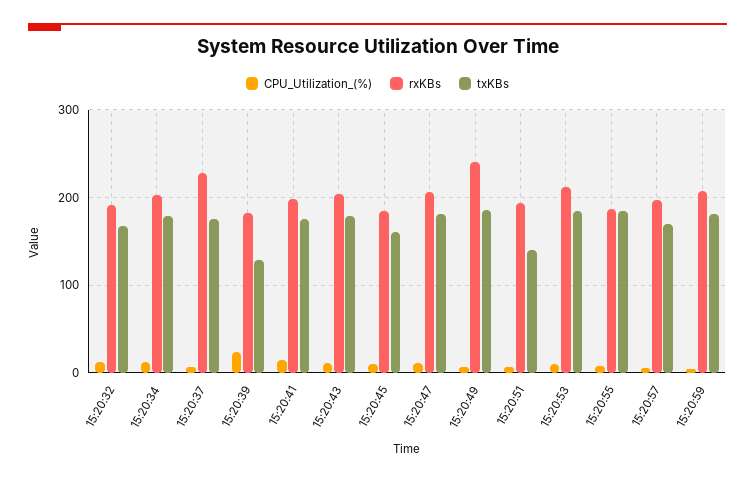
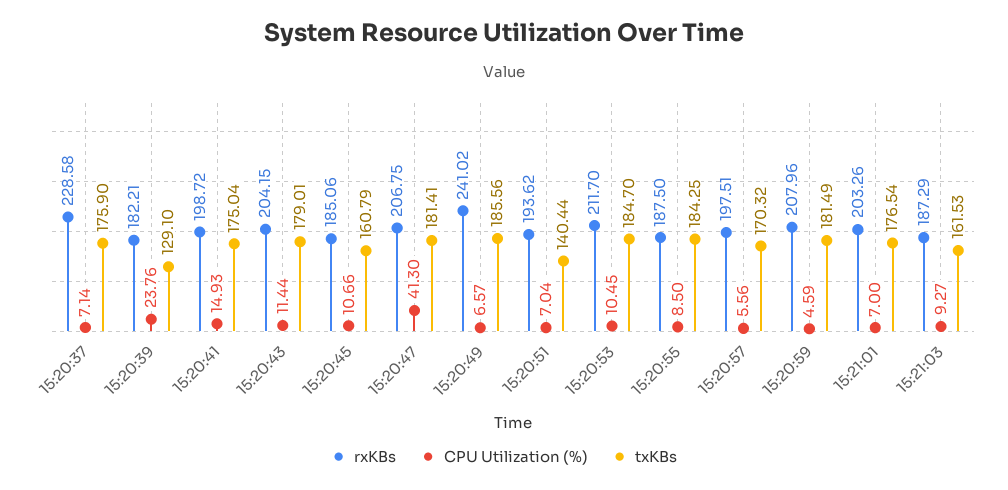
CPU_Utilization_(%), 15:20:32: 10 -> none
rxKBs, 15:20:32: 190 -> none
txKBs, 15:20:32: 170 -> none
CPU_Utilization_(%), 15:20:34: 10 -> none
rxKBs, 15:20:34: 200 -> none
txKBs, 15:20:34: 180 -> none
CPU_Utilization_(%), 15:20:47: 10 -> 41.3
rxKBs, 15:21:01: none -> 203.26
CPU_Utilization_(%), 15:21:01: none -> 7
txKBs, 15:21:01: none -> 176.54
rxKBs, 15:21:03: none -> 187.29
CPU_Utilization_(%), 15:21:03: none -> 9.27
txKBs, 15:21:03: none -> 161.53

